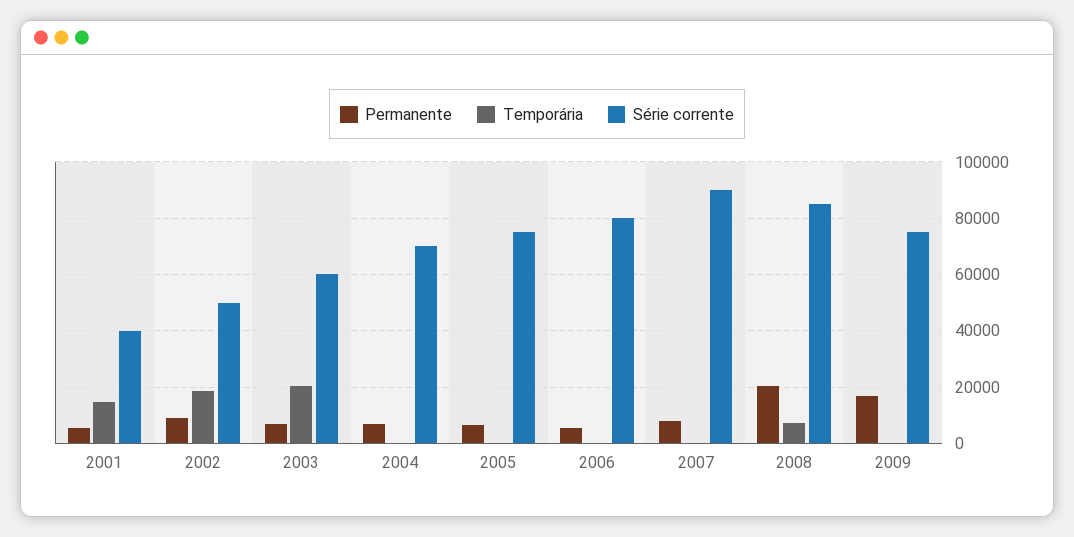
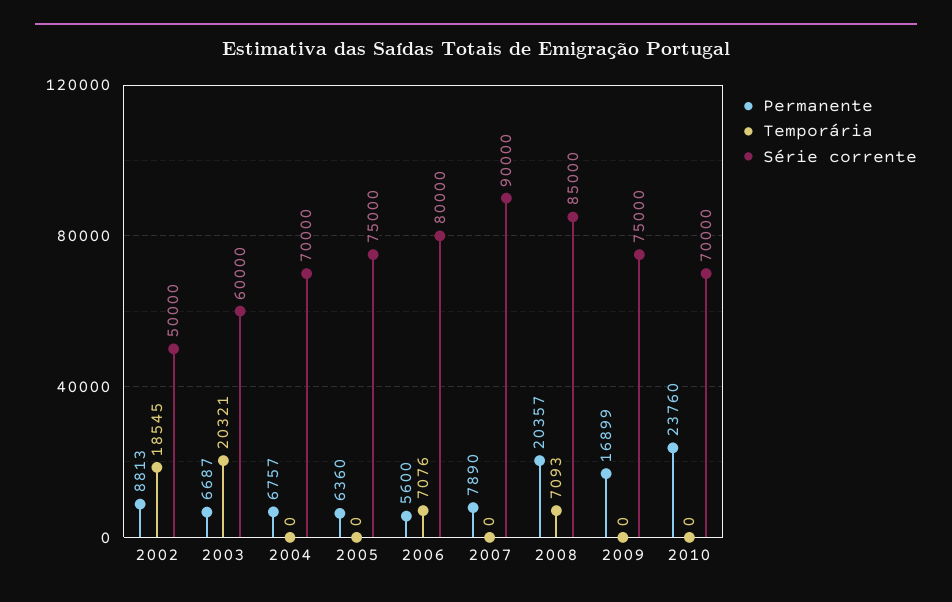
Permanente, 2001: 5000 -> none
Temporária, 2001: 15000 -> none
Série corrente, 2001: 40000 -> none
Temporária, 2006: 0 -> 7076
Permanente, 2010: none -> 23760
Temporária, 2010: none -> 0
Série corrente, 2010: none -> 70000

